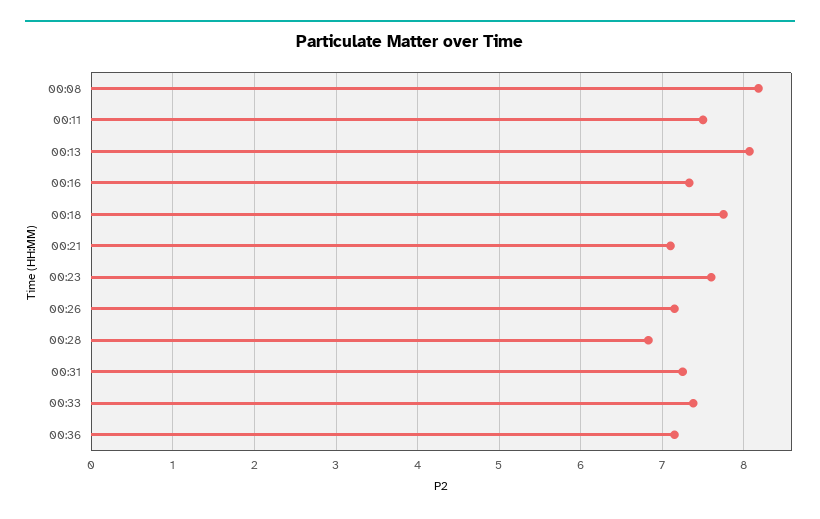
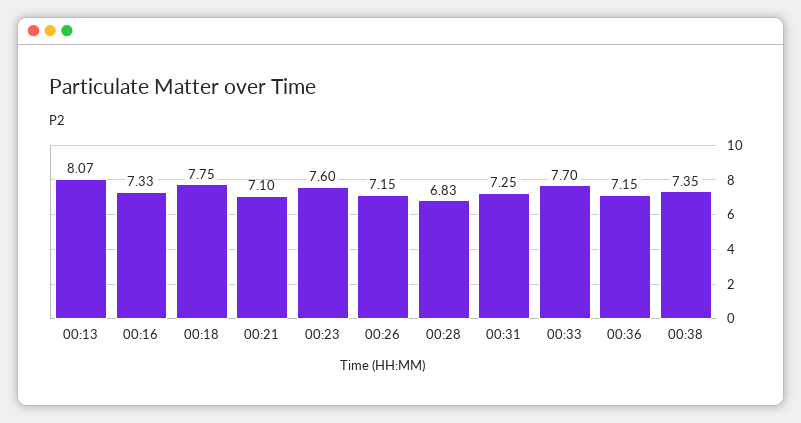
00:08: 8.2 -> none
00:11: 7.5 -> none
00:33: 7.4 -> 7.7
00:38: none -> 7.35

